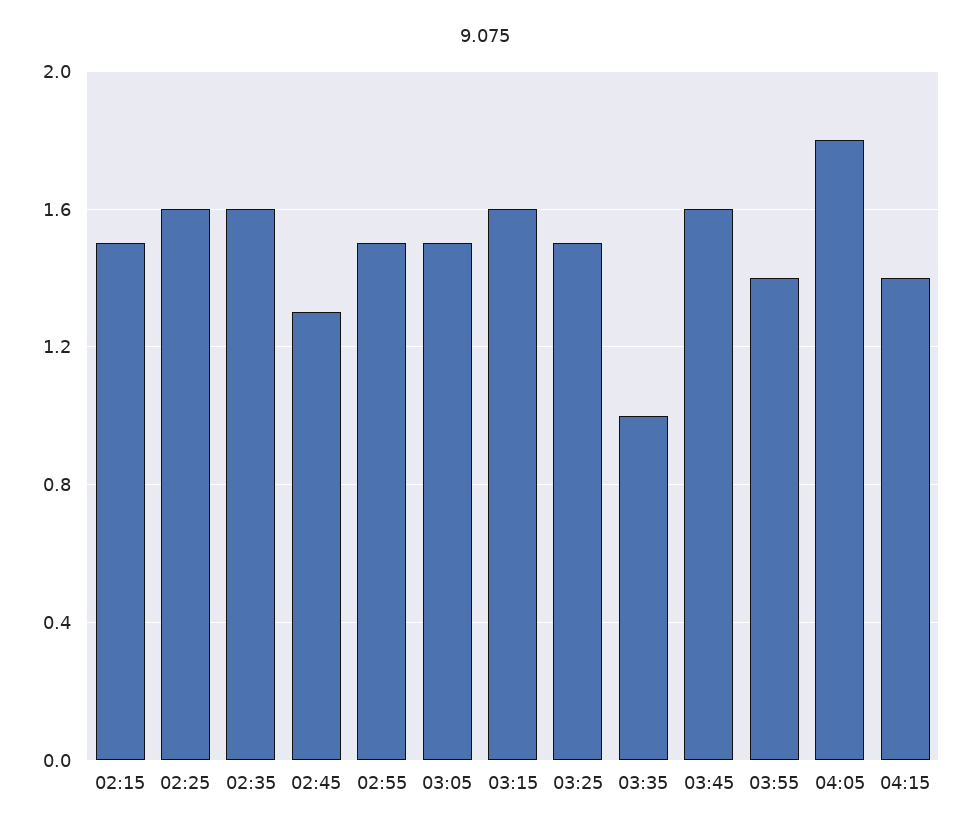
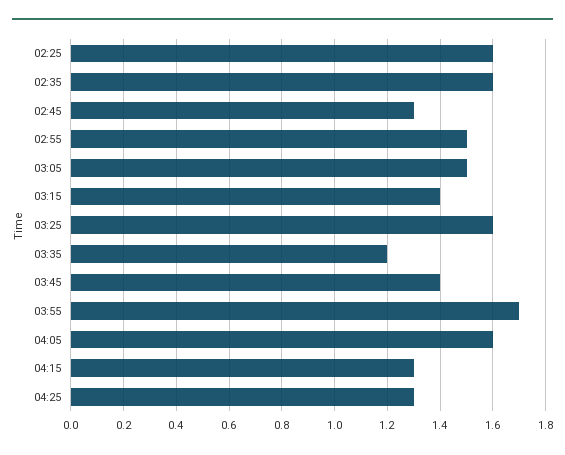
02:15: 1.5 -> none
03:15: 1.6 -> 1.4
03:25: 1.5 -> 1.6
03:35: 1 -> 1.2
03:45: 1.6 -> 1.4
03:55: 1.4 -> 1.7
04:05: 1.8 -> 1.6
04:15: 1.4 -> 1.3
04:25: none -> 1.3

